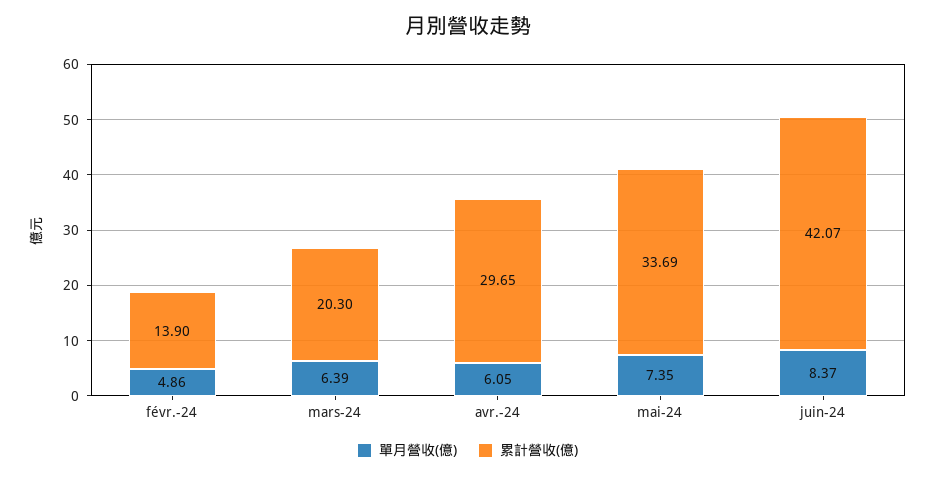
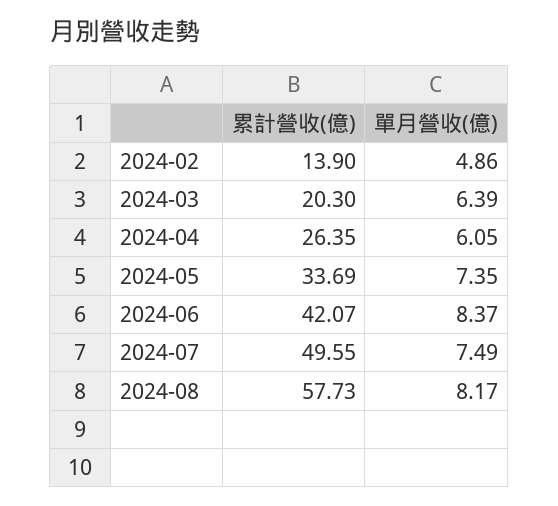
累計營收(億), avr.-24: 29.65 -> 26.35
累計營收(億), 2024-07: none -> 49.55
單月營收(億), 2024-07: none -> 7.49
累計營收(億), 2024-08: none -> 57.73
單月營收(億), 2024-08: none -> 8.17

